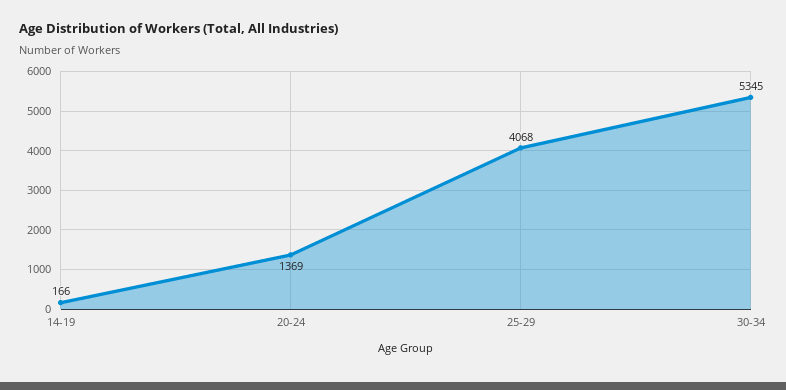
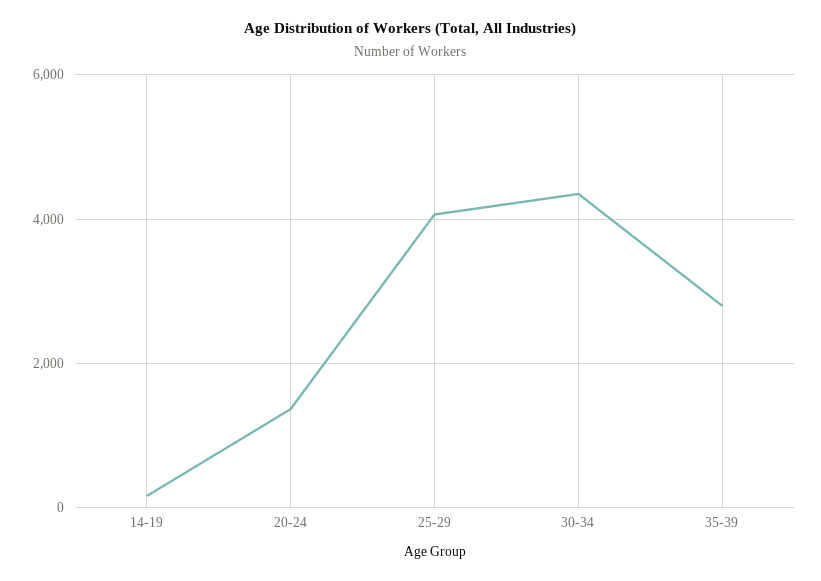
30-34: 5345 -> 4400
35-39: none -> 2800

